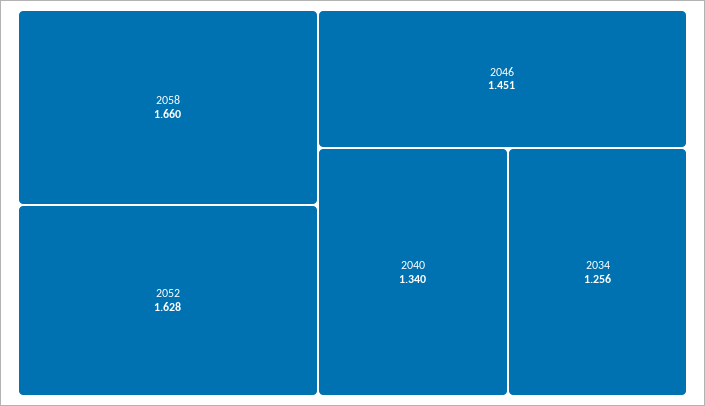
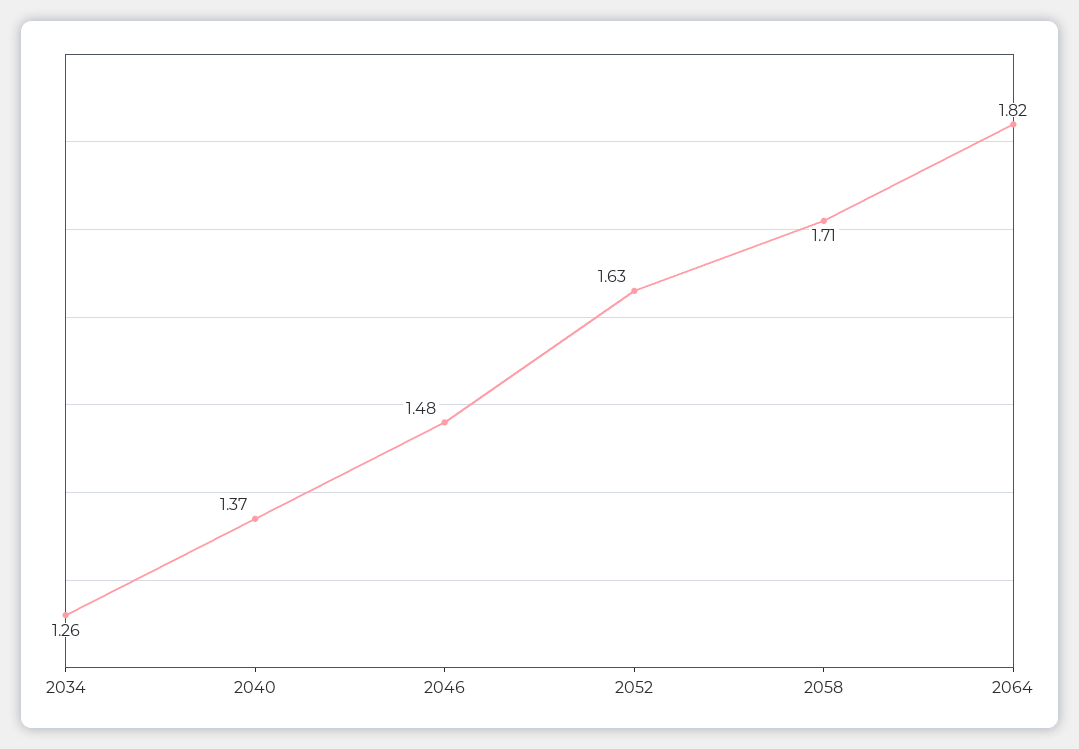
2058: 1.66 -> 1.71
2046: 1.451 -> 1.48
2040: 1.34 -> 1.37
2064: none -> 1.82

